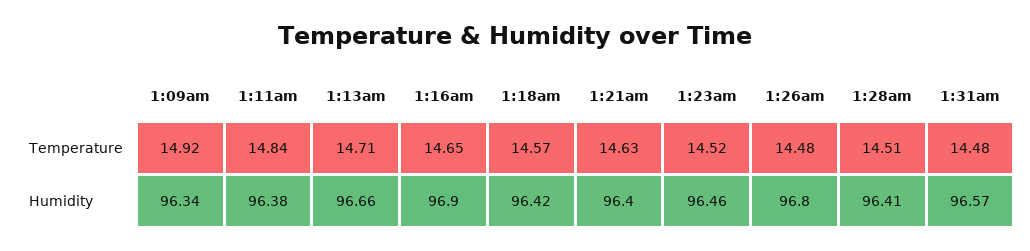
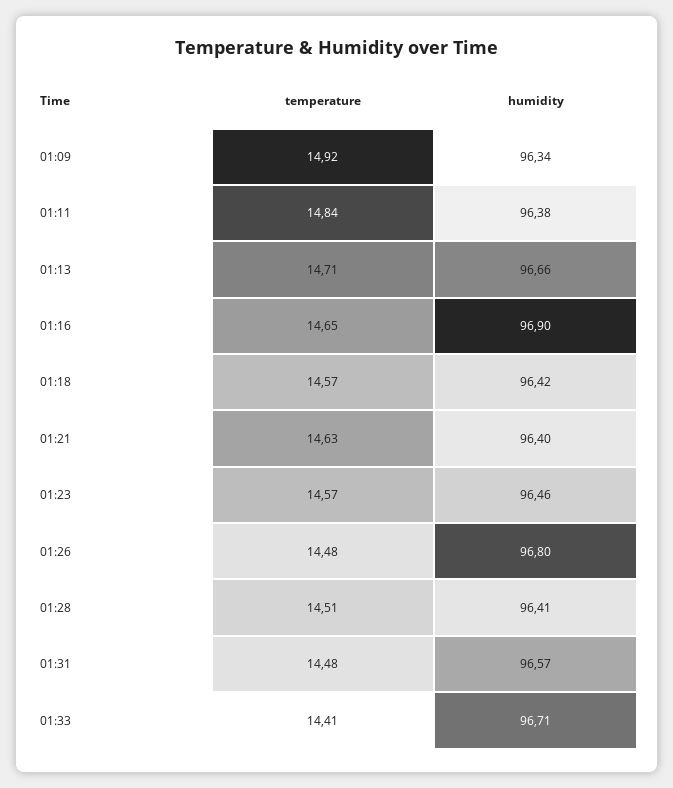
1:23am, Temperature: 14.52 -> 14.57
01:33, Temperature: none -> 14.41
01:33, Humidity: none -> 96.71

